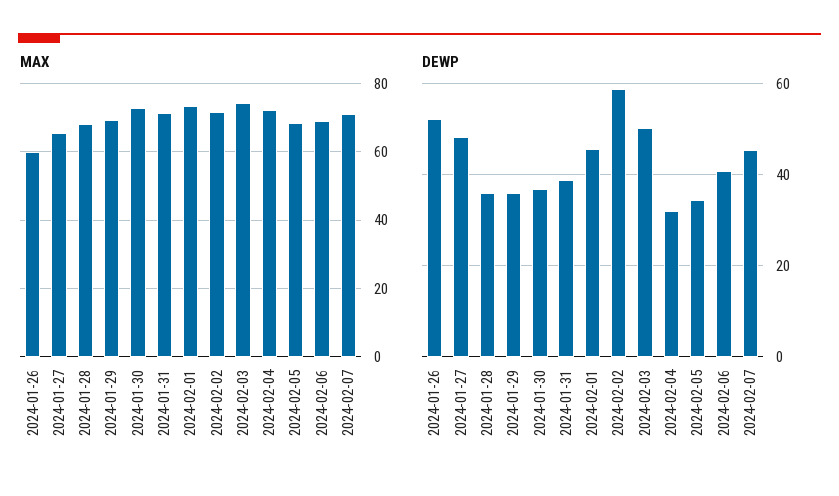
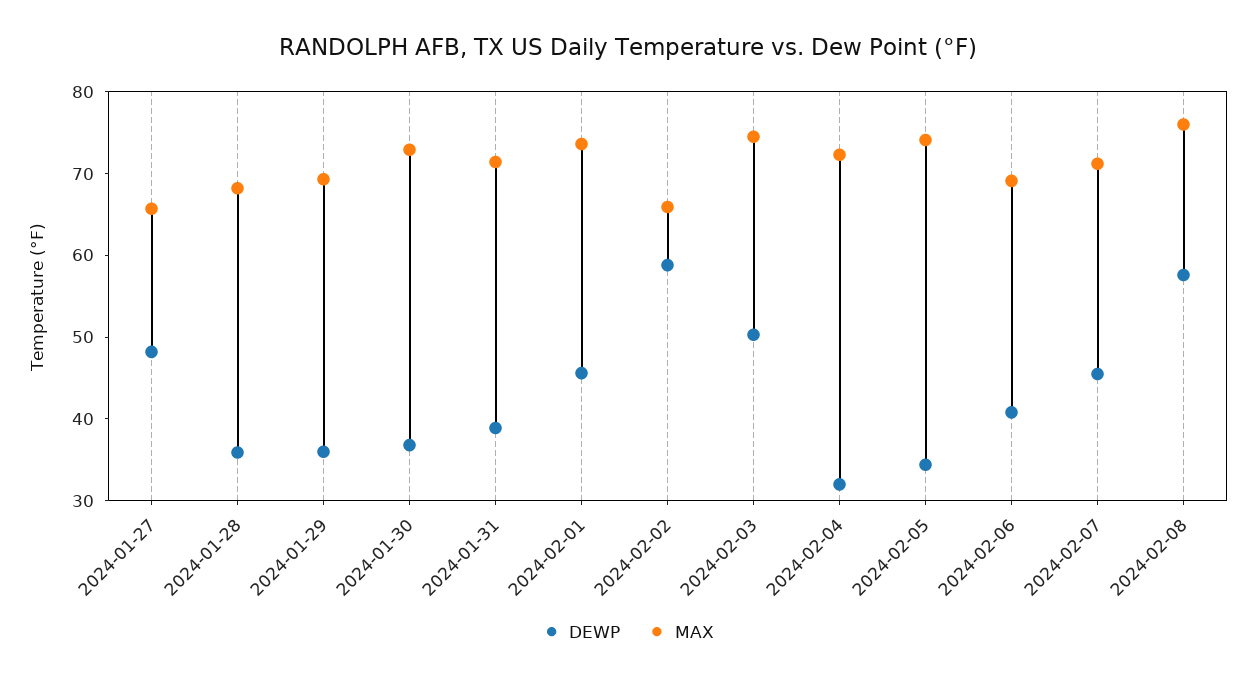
MAX, 2024-01-26: 60 -> none
MAX, 2024-02-02: 72 -> 66
MAX, 2024-02-05: 68 -> 74
DEWP, 2024-01-26: 52 -> none
DEWP, 2024-02-08: none -> 58
MAX, 2024-02-08: none -> 76

